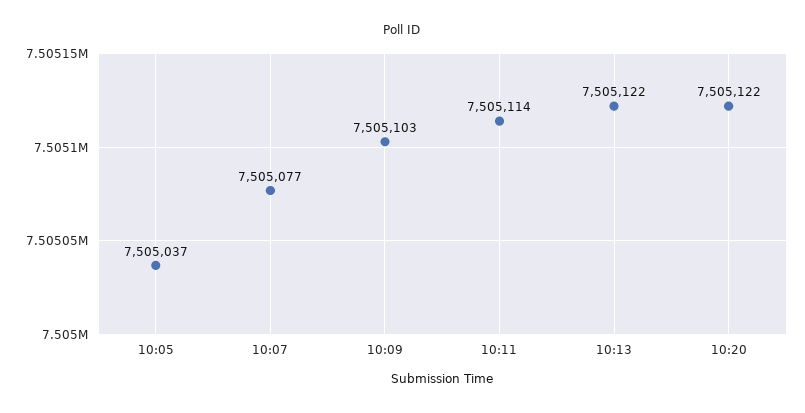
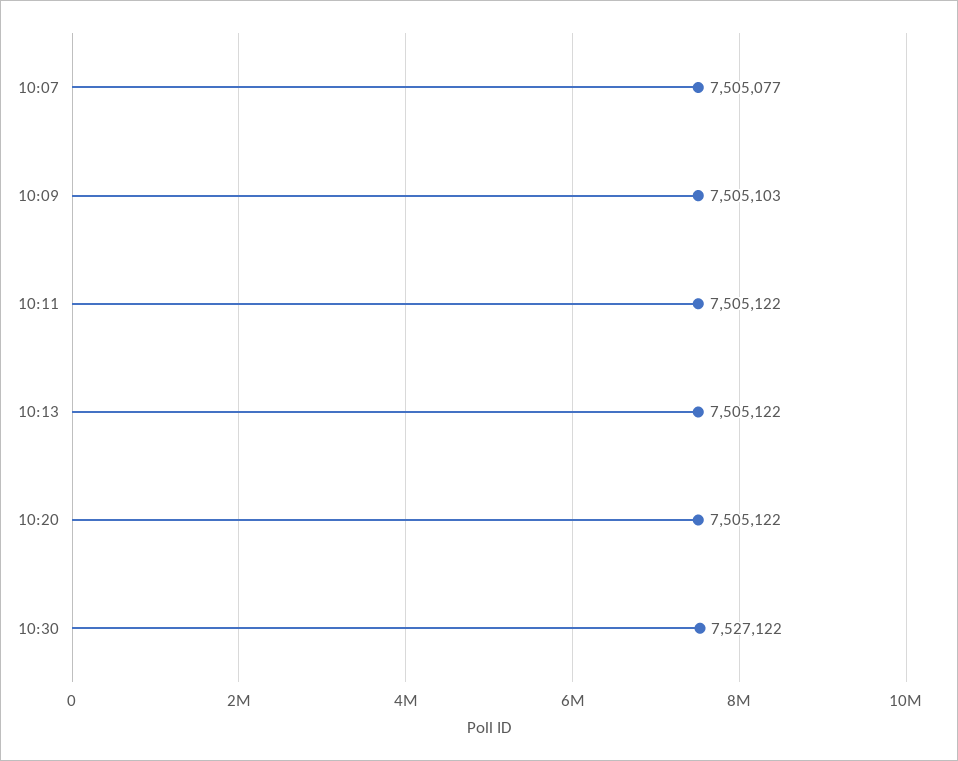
10:05: 7505037 -> none
10:11: 7505114 -> 7505122
10:30: none -> 7527122

